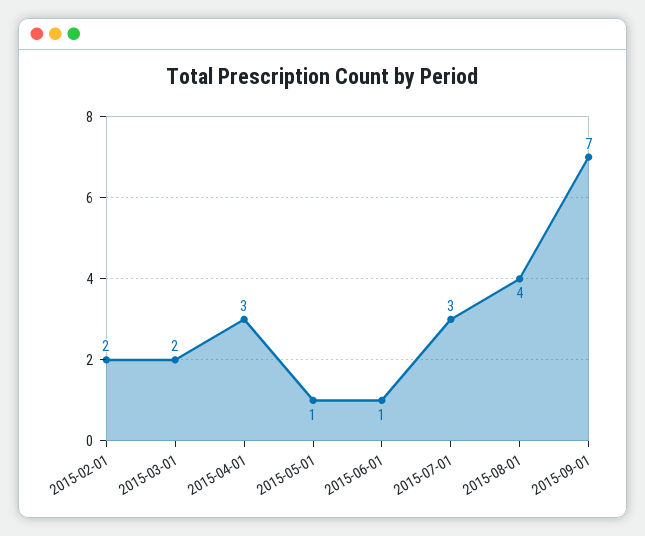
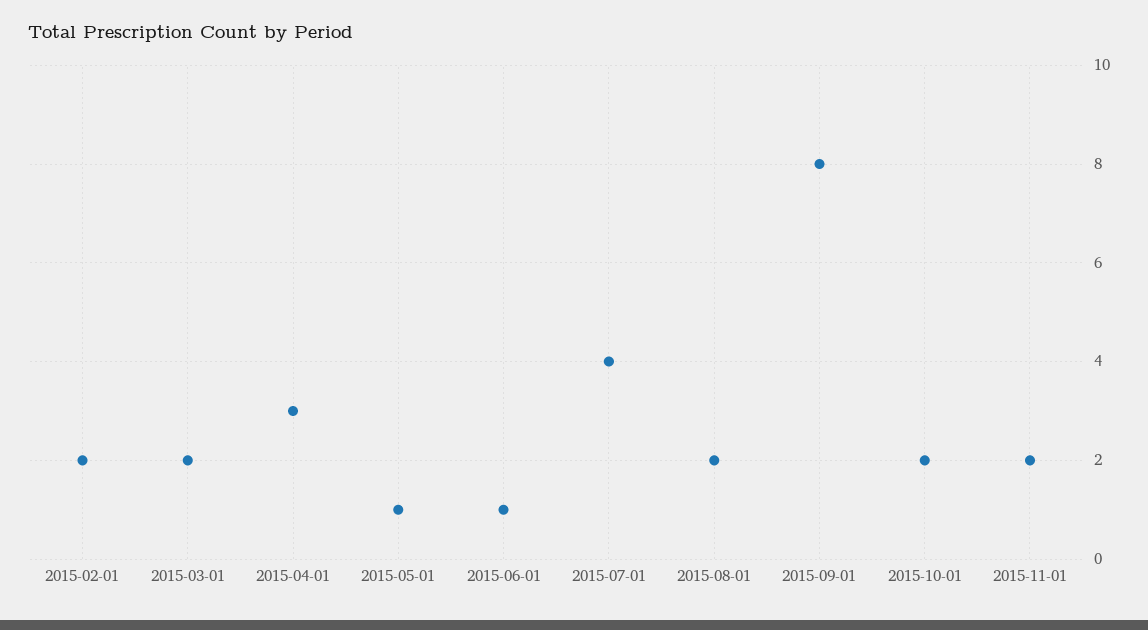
2015-07-01: 3 -> 4
2015-08-01: 4 -> 2
2015-09-01: 7 -> 8
2015-10-01: none -> 2
2015-11-01: none -> 2

